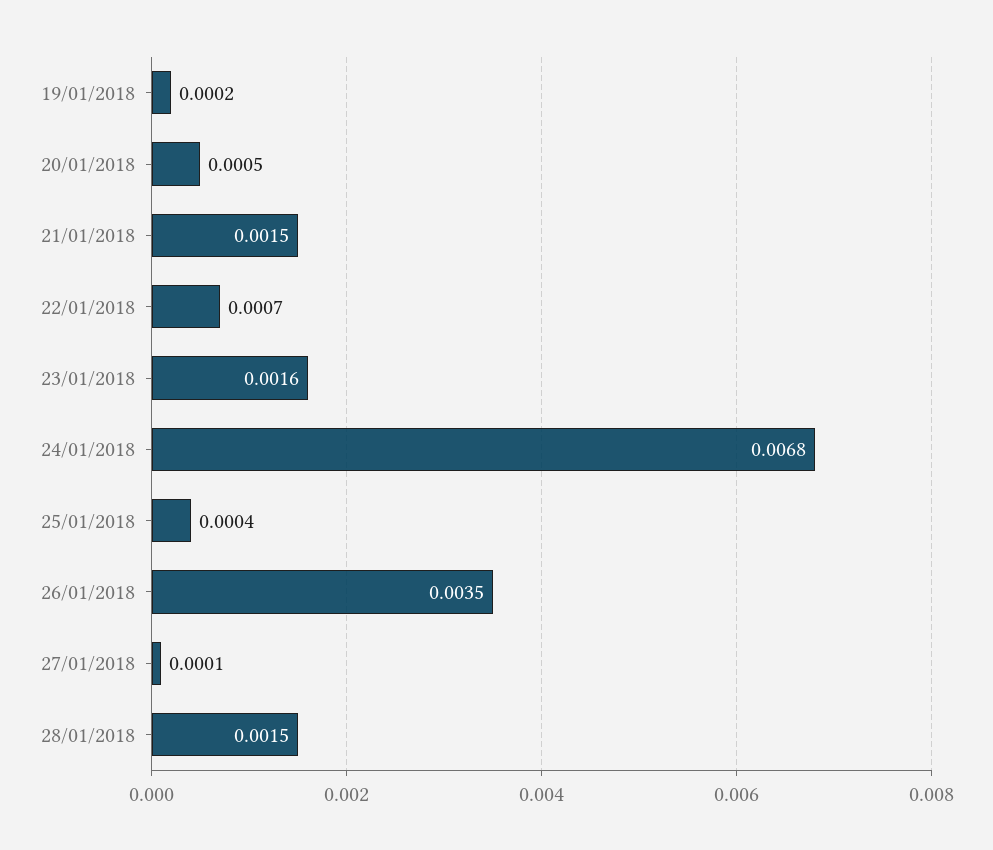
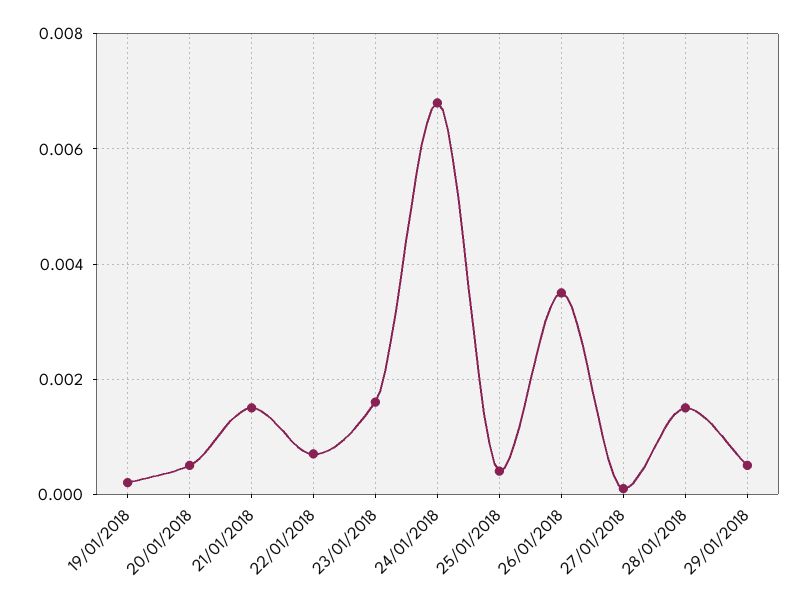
29/01/2018: none -> 0.0005

